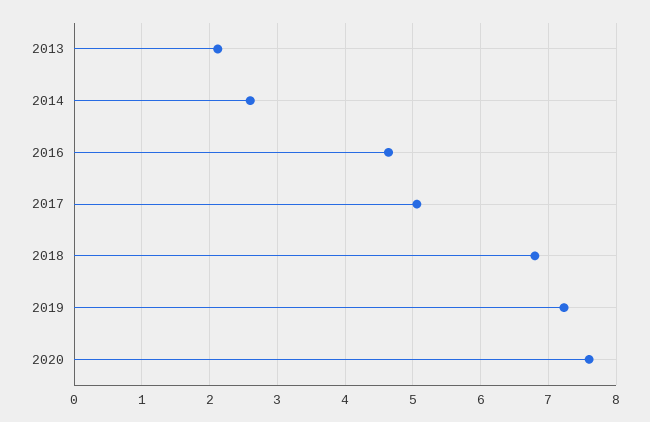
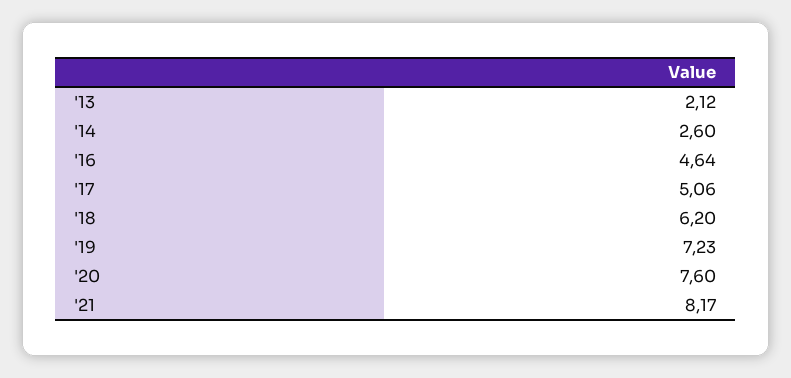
2018: 6.8 -> 6.2
'21: none -> 8.17

